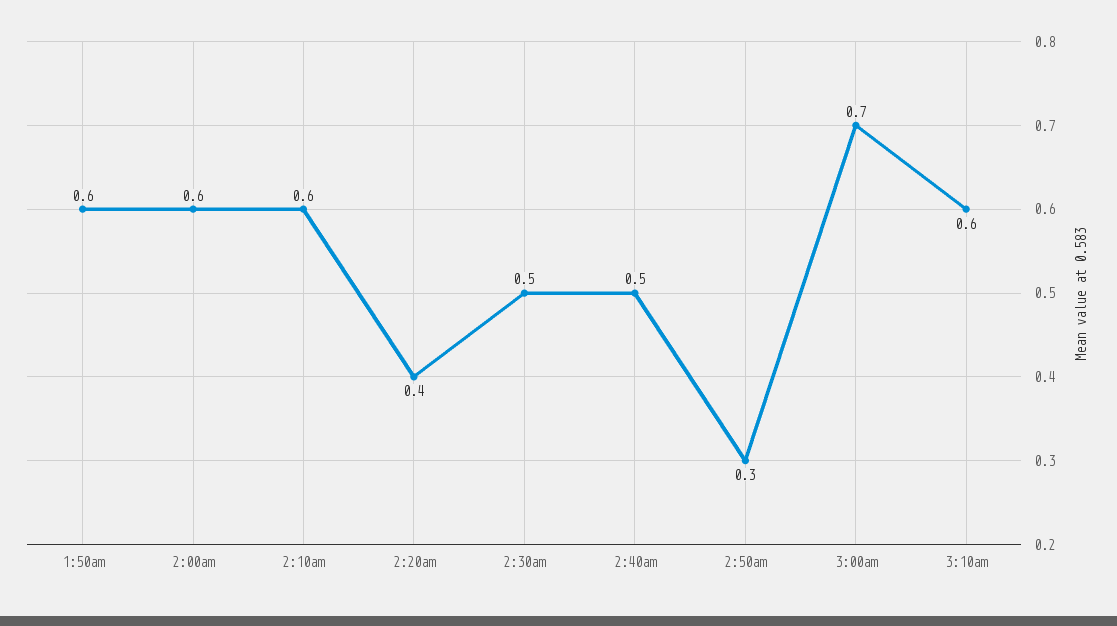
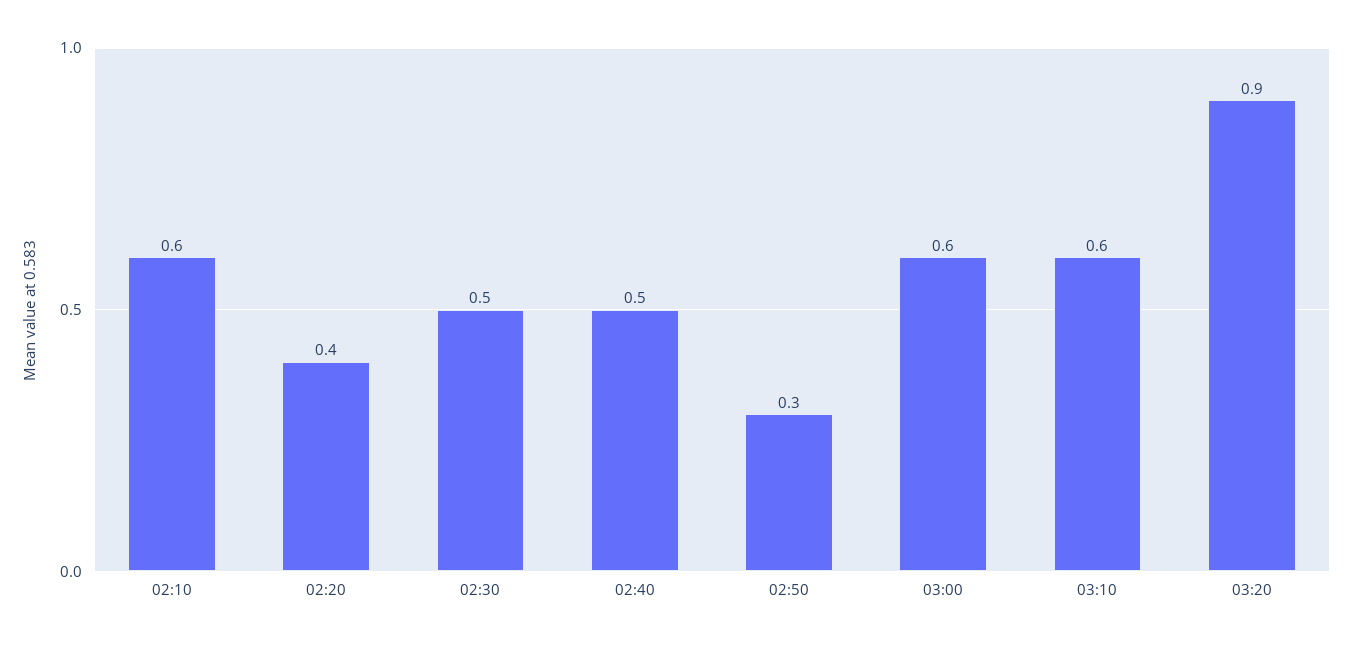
1:50am: 0.6 -> none
2:00am: 0.6 -> none
3:00am: 0.7 -> 0.6
03:20: none -> 0.9

